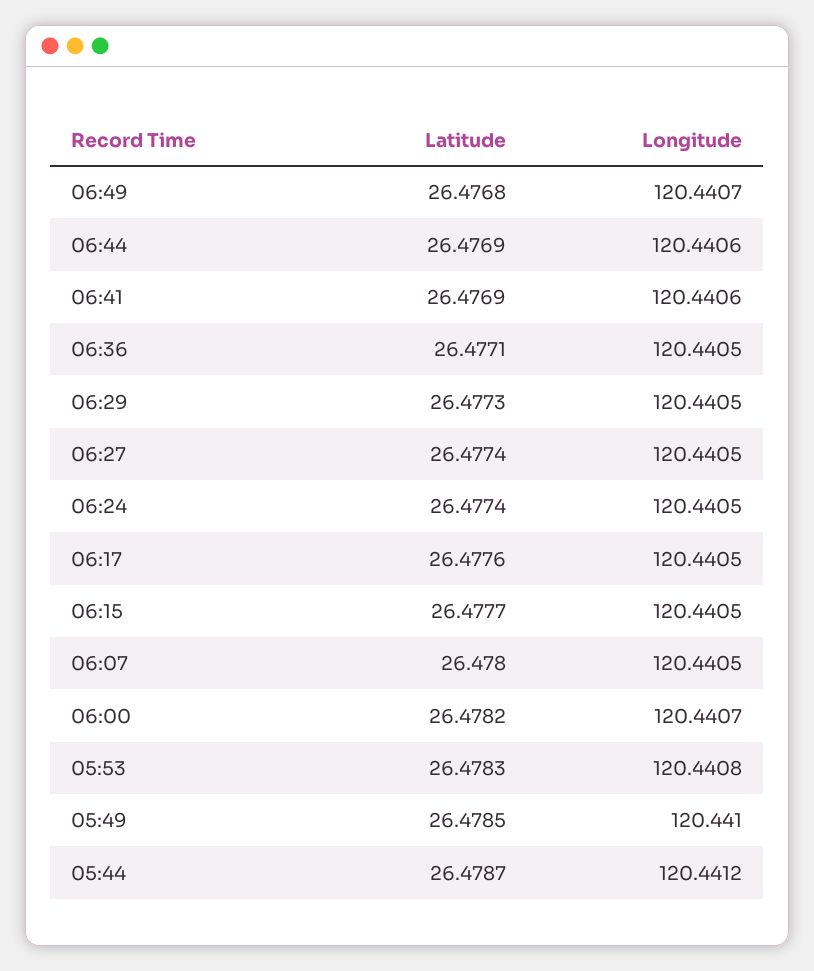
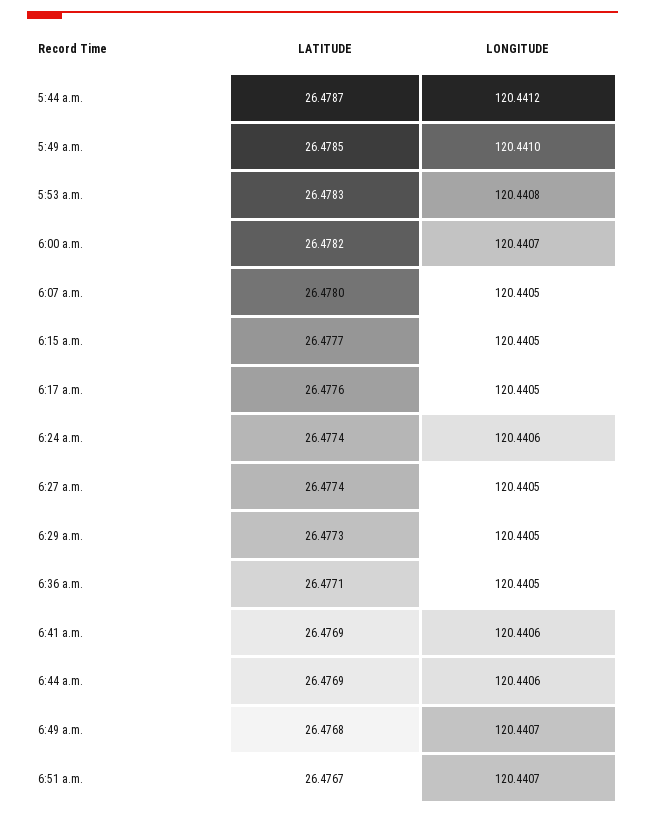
Longitude, 06:24: 120.4405 -> 120.4406
Latitude, 6:51 a.m.: none -> 26.4767
Longitude, 6:51 a.m.: none -> 120.4407

